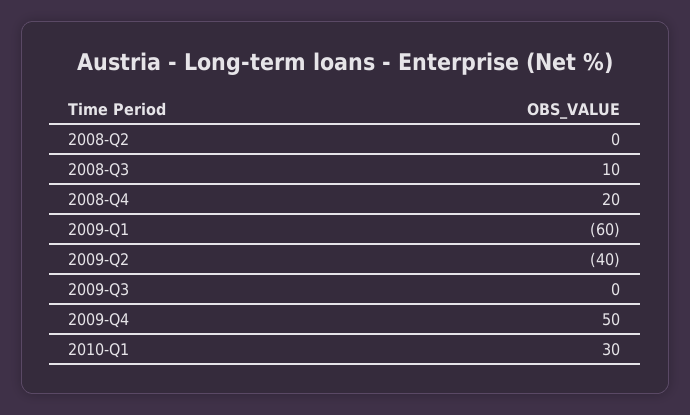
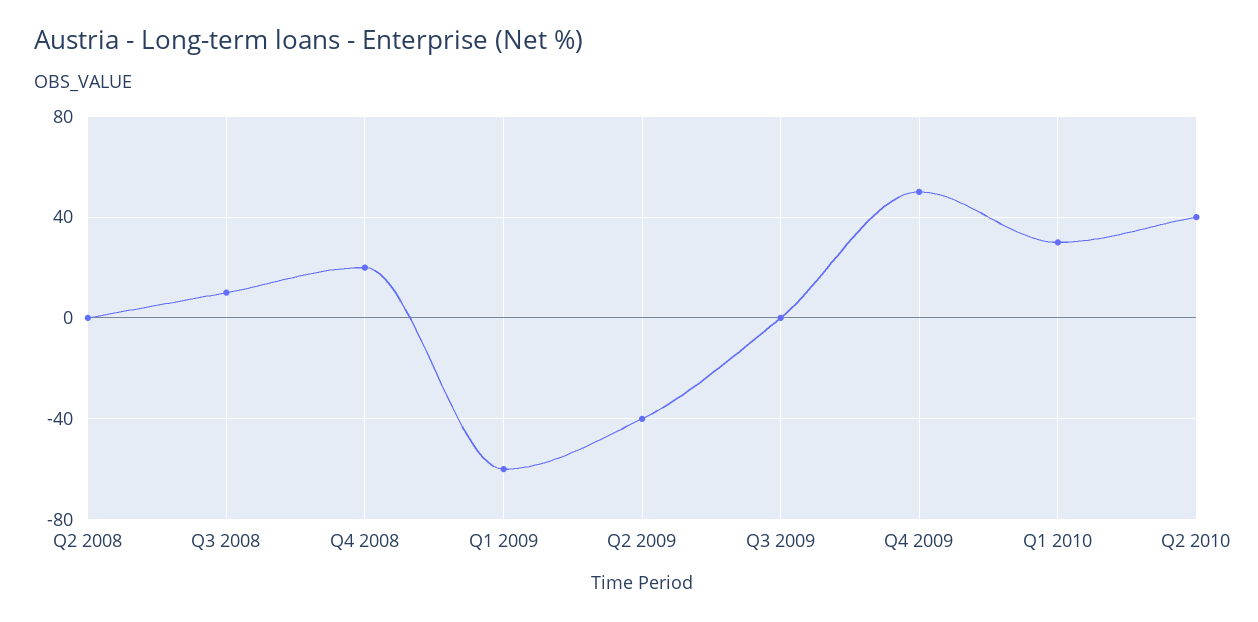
Q2 2010: none -> 40

